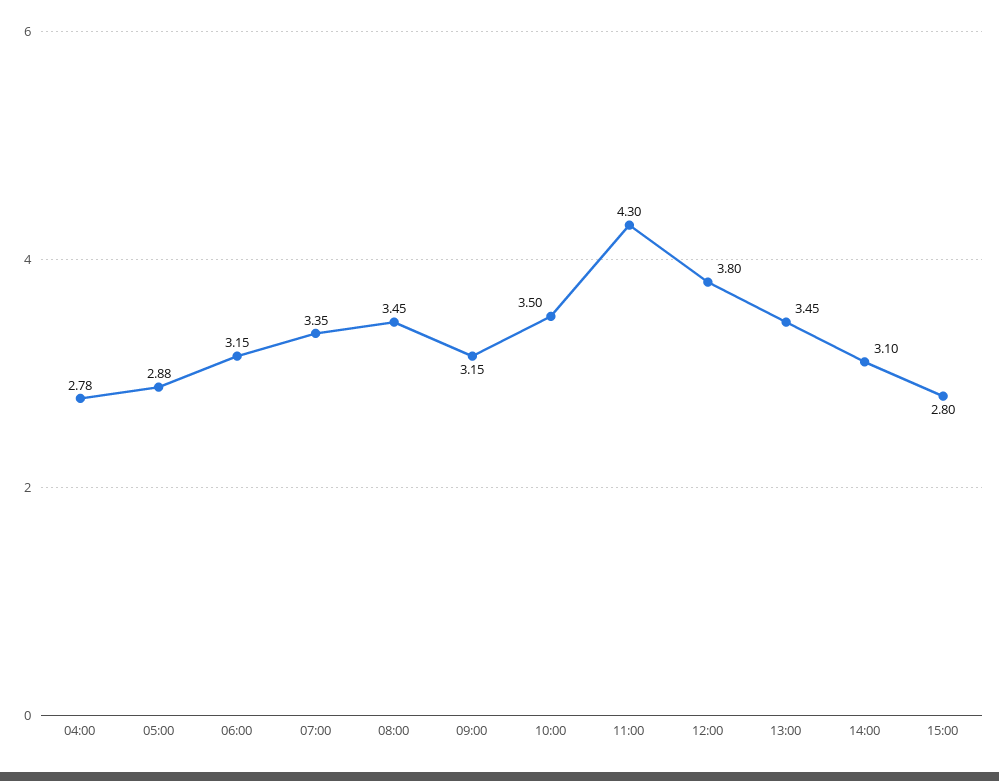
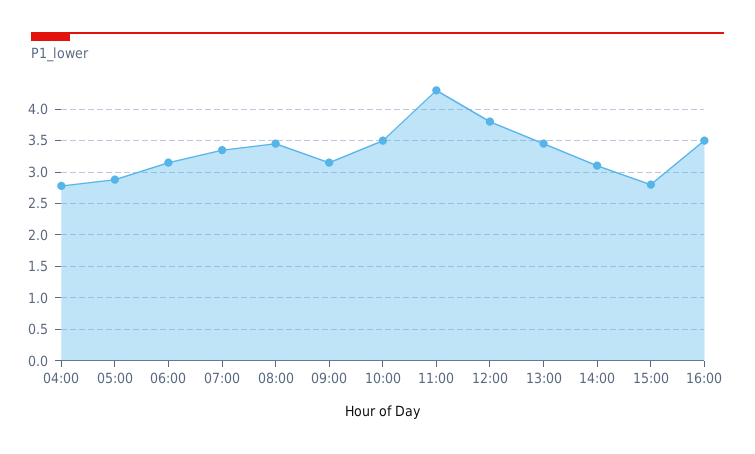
16:00: none -> 3.5

